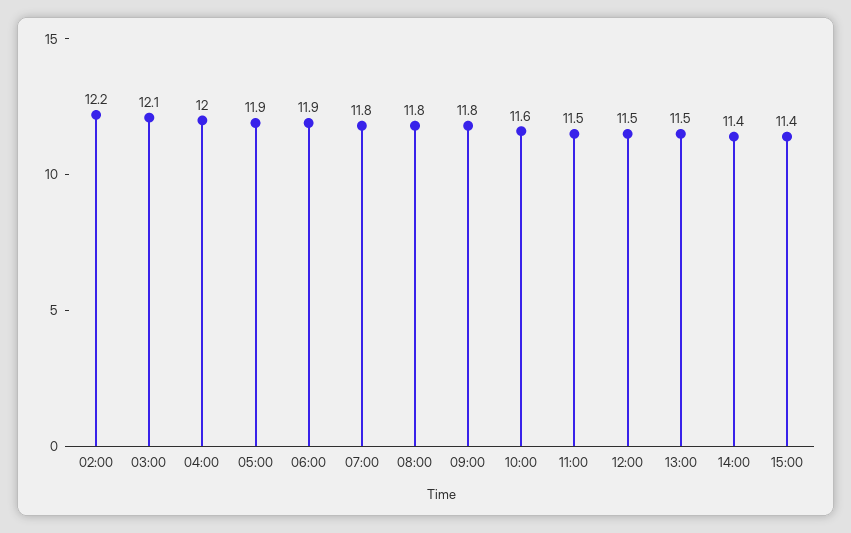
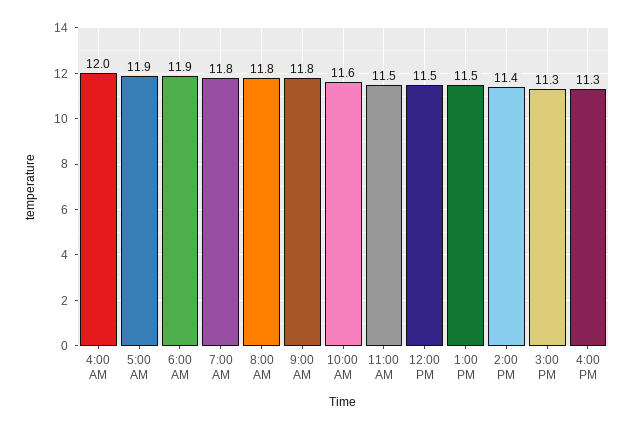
02:00: 12.2 -> none
03:00: 12.1 -> none
15:00: 11.4 -> 11.3
4:00 PM: none -> 11.3

